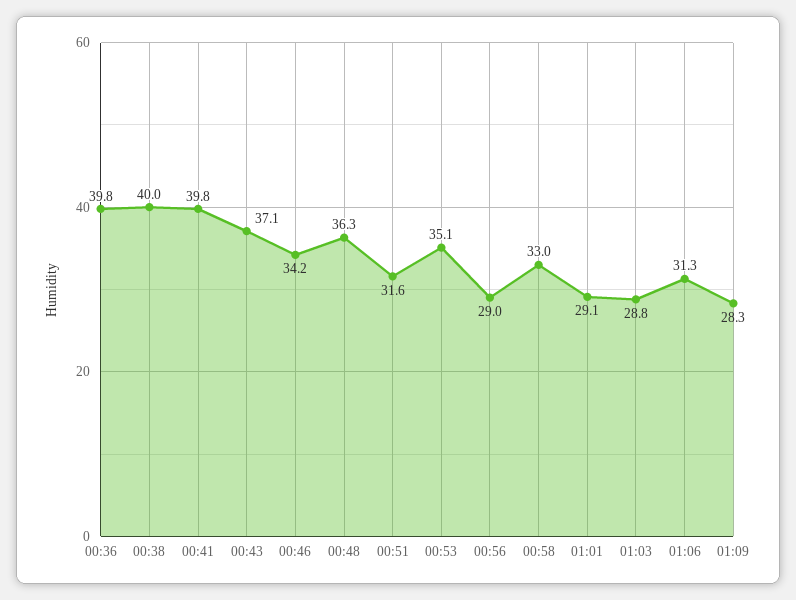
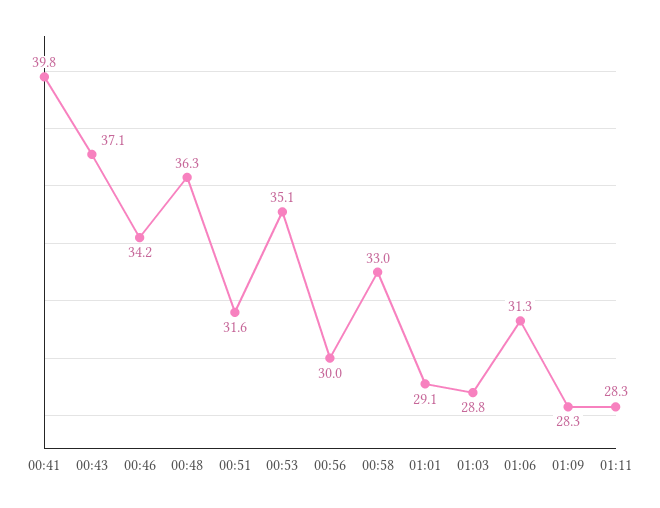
00:36: 39.8 -> none
00:38: 40 -> none
00:56: 29 -> 30
01:11: none -> 28.3

